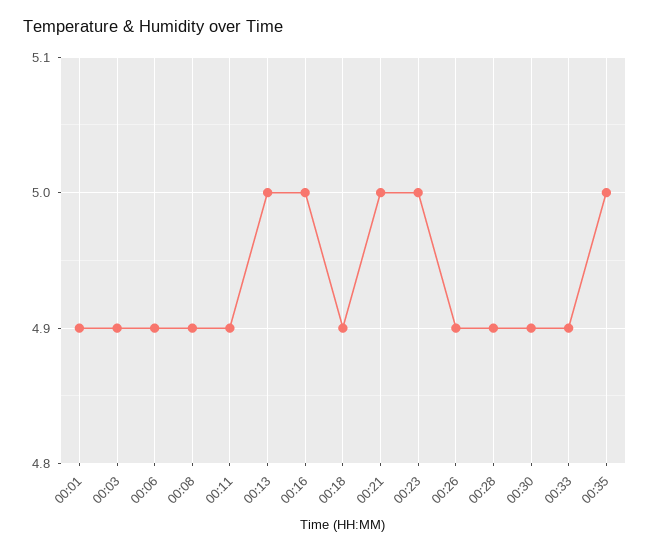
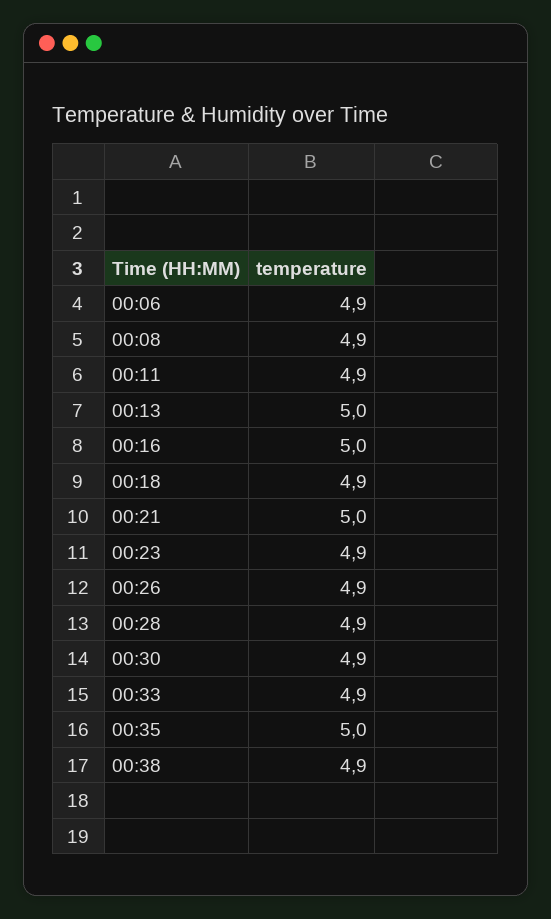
00:01: 4.9 -> none
00:03: 4.9 -> none
00:23: 5 -> 4.9
00:38: none -> 4.9

